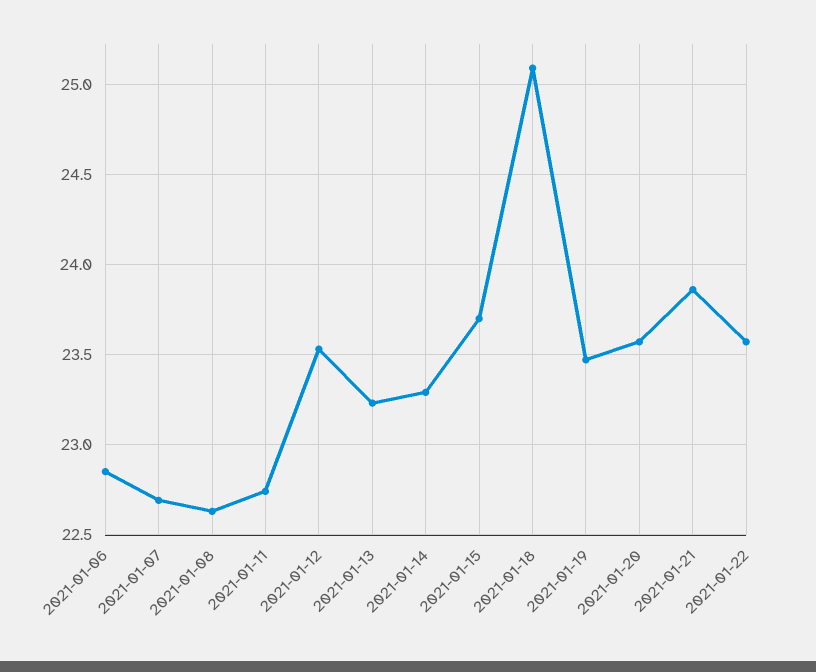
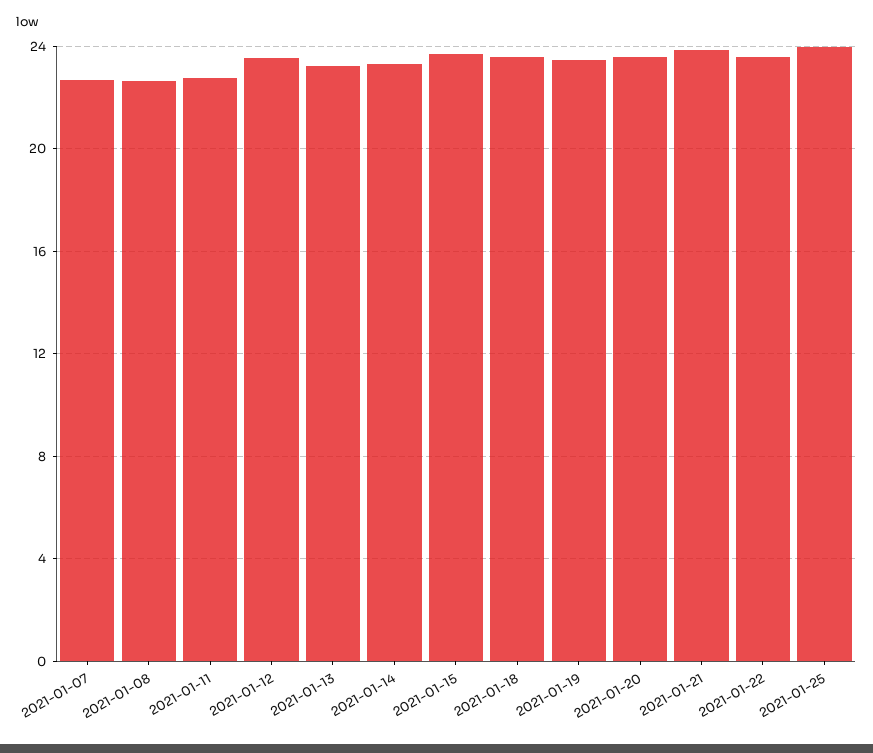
2021-01-06: 22.85 -> none
2021-01-18: 25.1 -> 23.5
2021-01-25: none -> 24

